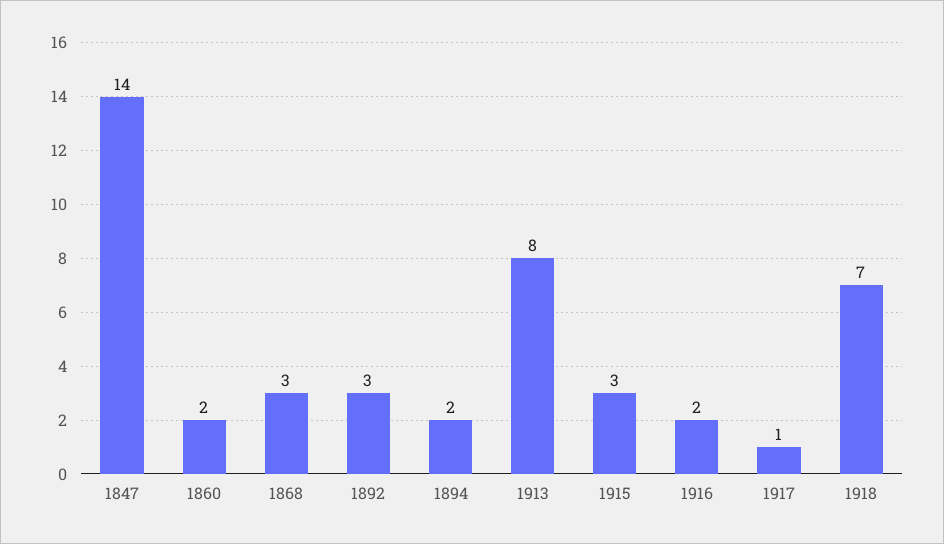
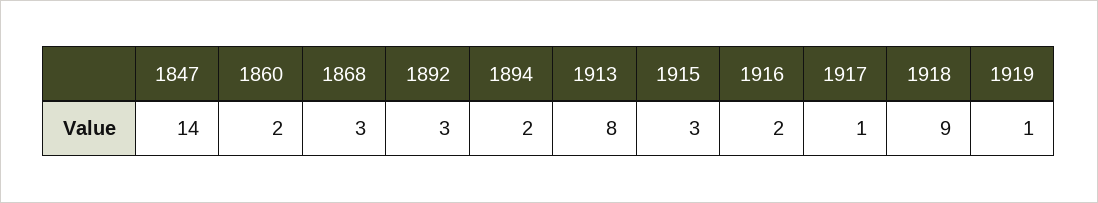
1918: 7 -> 9
1919: none -> 1

